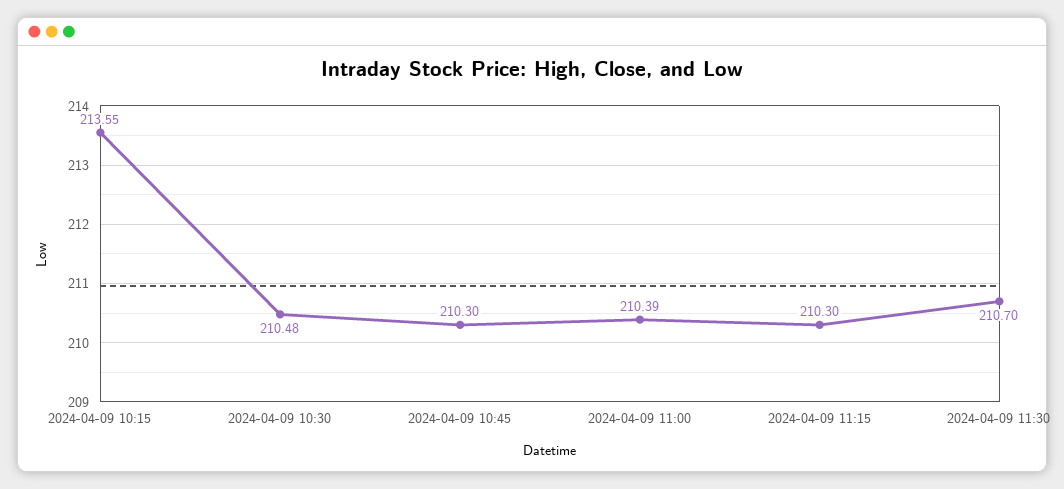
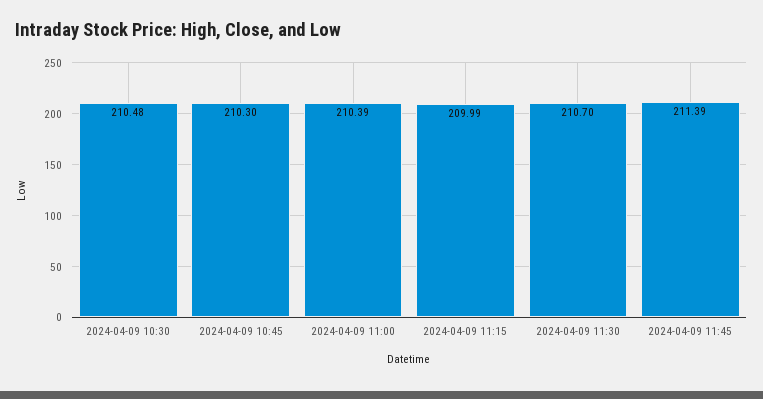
2024-04-09 10:15: 213.55 -> none
2024-04-09 11:15: 210.3 -> 209.99
2024-04-09 11:45: none -> 211.39

